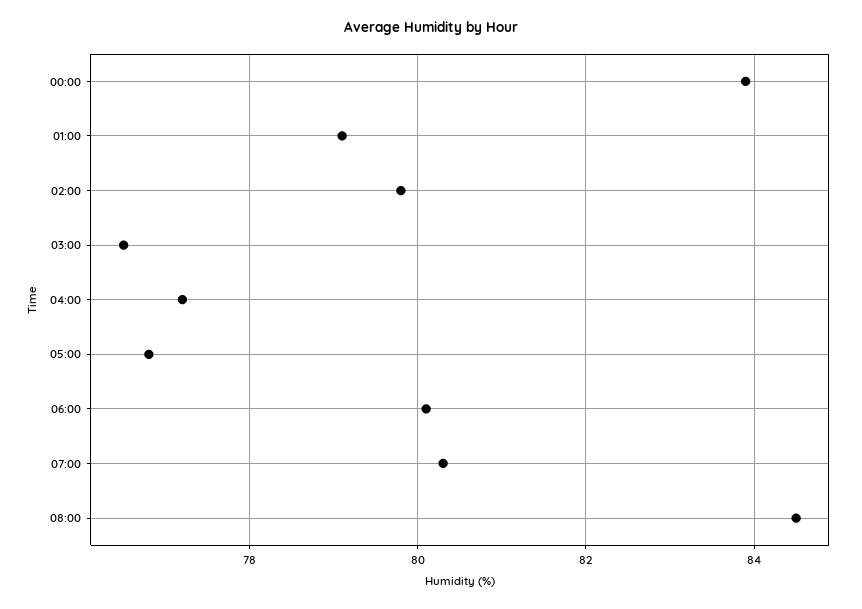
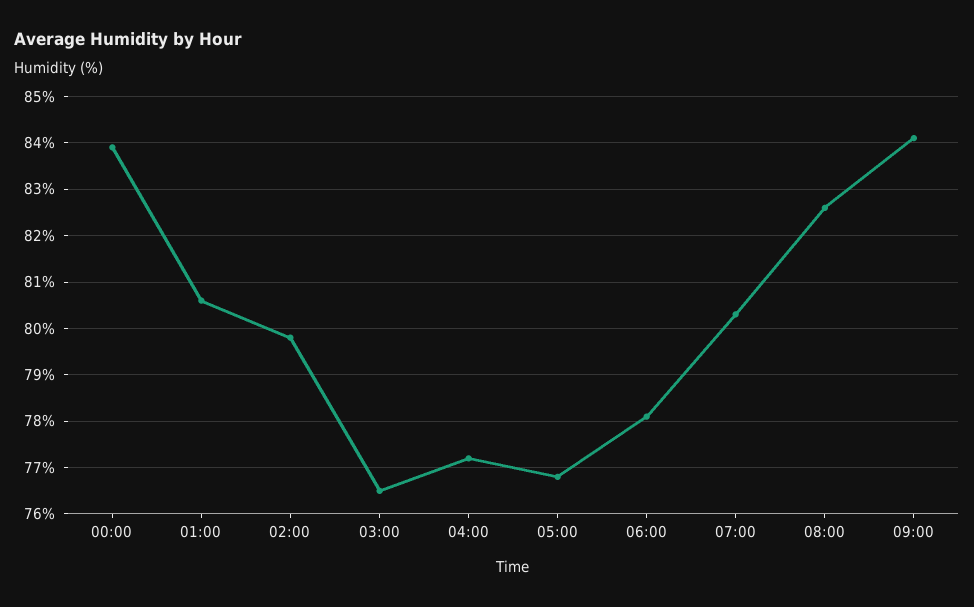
01:00: 79 -> 80.5
06:00: 80 -> 78
08:00: 84.5 -> 82.5
09:00: none -> 84

